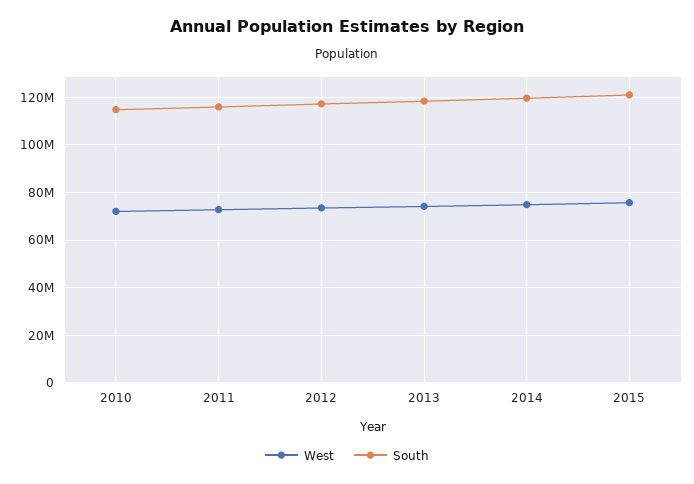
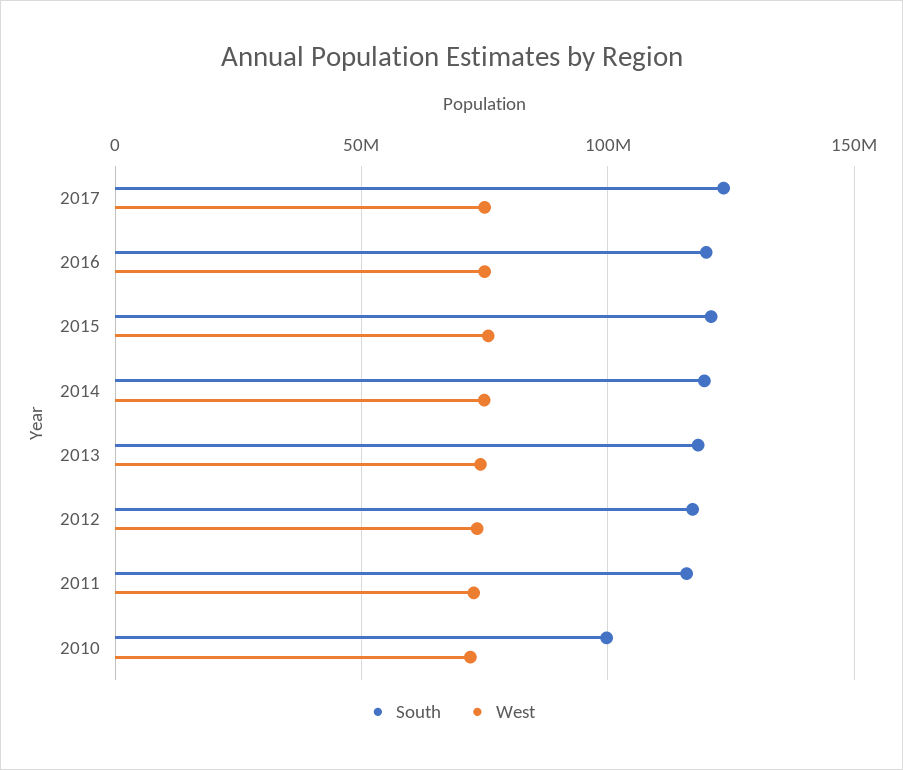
South, 2010: 115000000 -> 100000000
South, 2017: none -> 125000000
West, 2017: none -> 75000000
South, 2016: none -> 120000000
West, 2016: none -> 75000000

